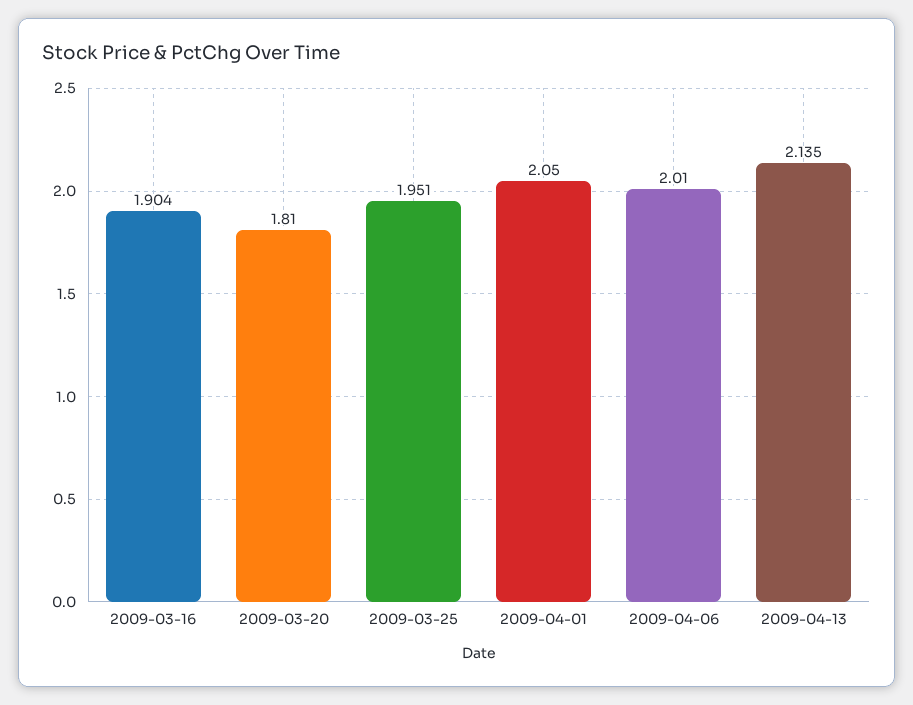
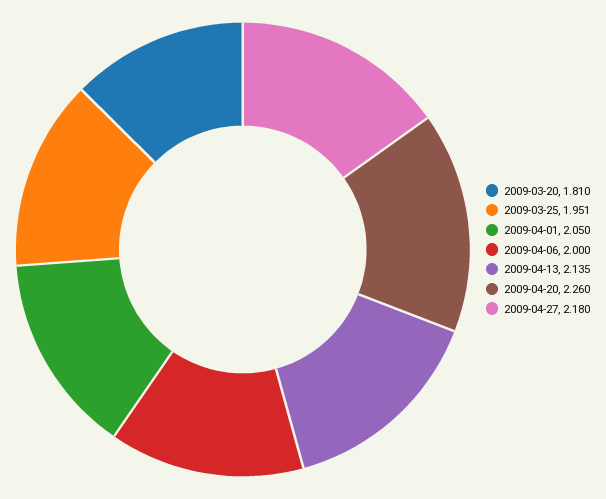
2009-03-16: 1.904 -> none
2009-04-06: 2.01 -> 2
2009-04-20: none -> 2.26
2009-04-27: none -> 2.18

